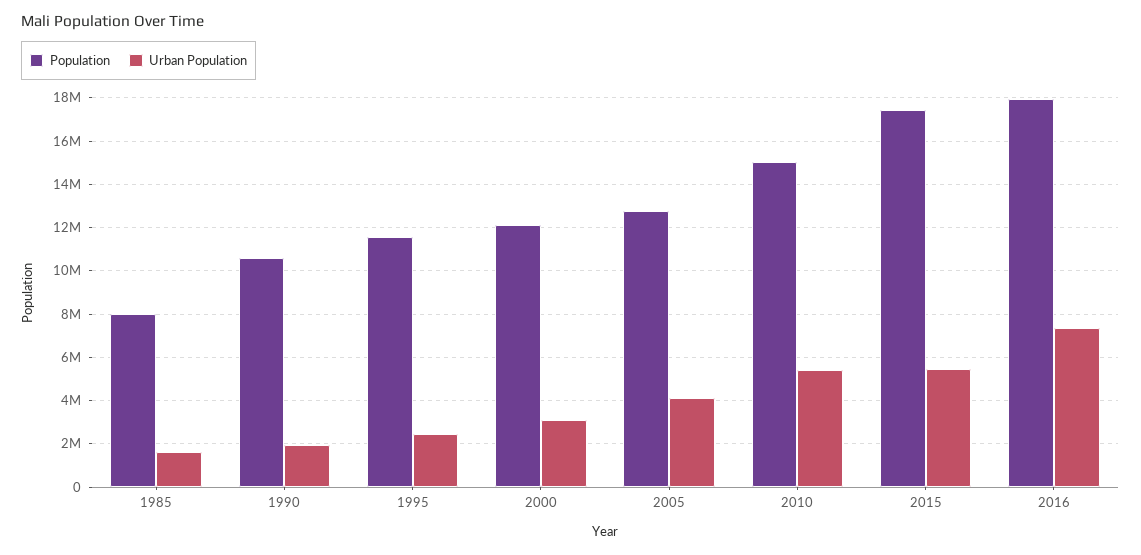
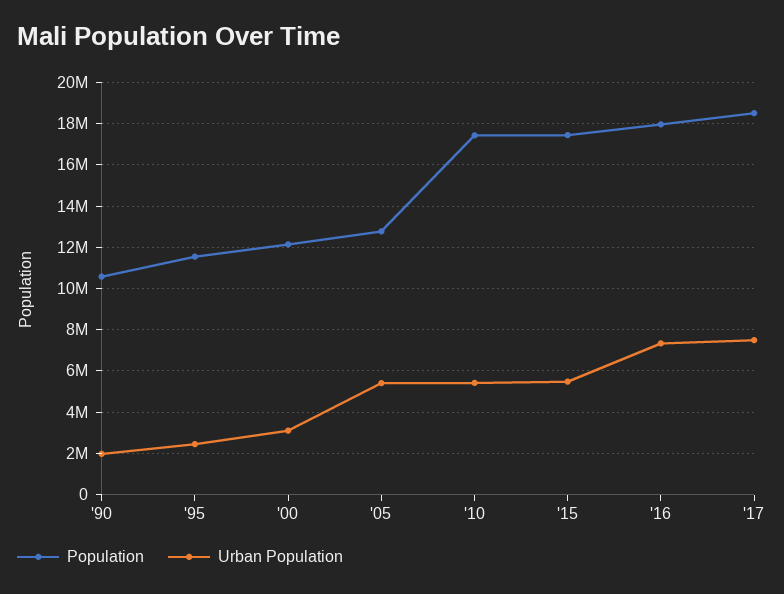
Population, 1985: 8000000 -> none
Urban Population, 1985: 1500000 -> none
Urban Population, 2005: 4000000 -> 5500000
Population, 2010: 15000000 -> 17500000
Population, '17: none -> 18500000
Urban Population, '17: none -> 7500000

